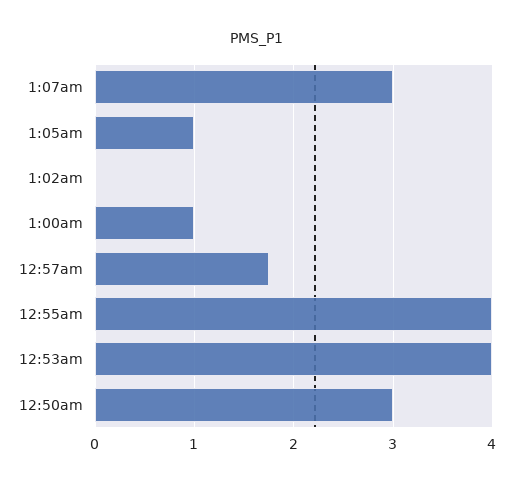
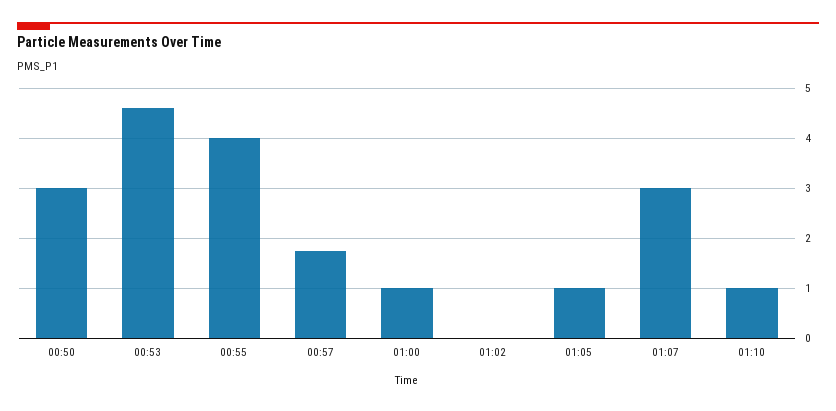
12:53am: 4 -> 4.6
01:10: none -> 1

